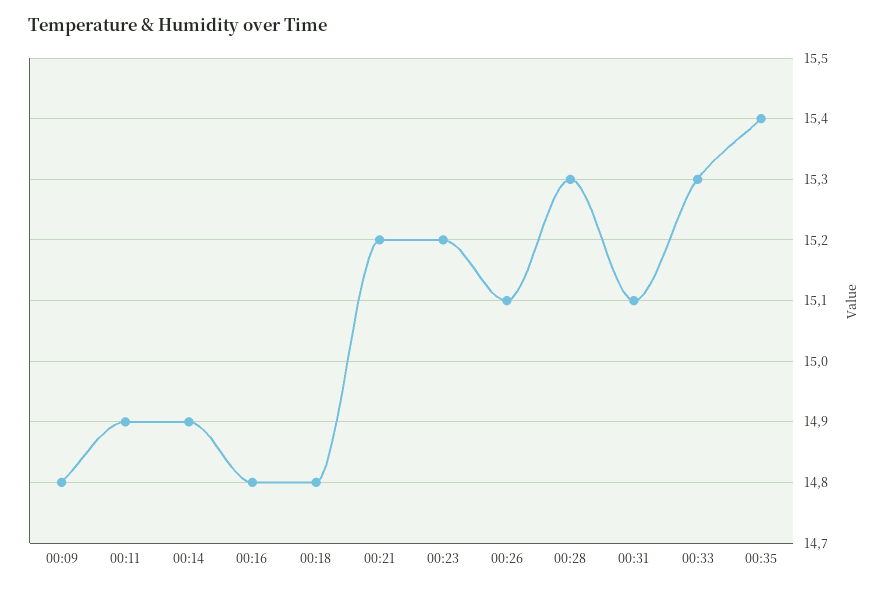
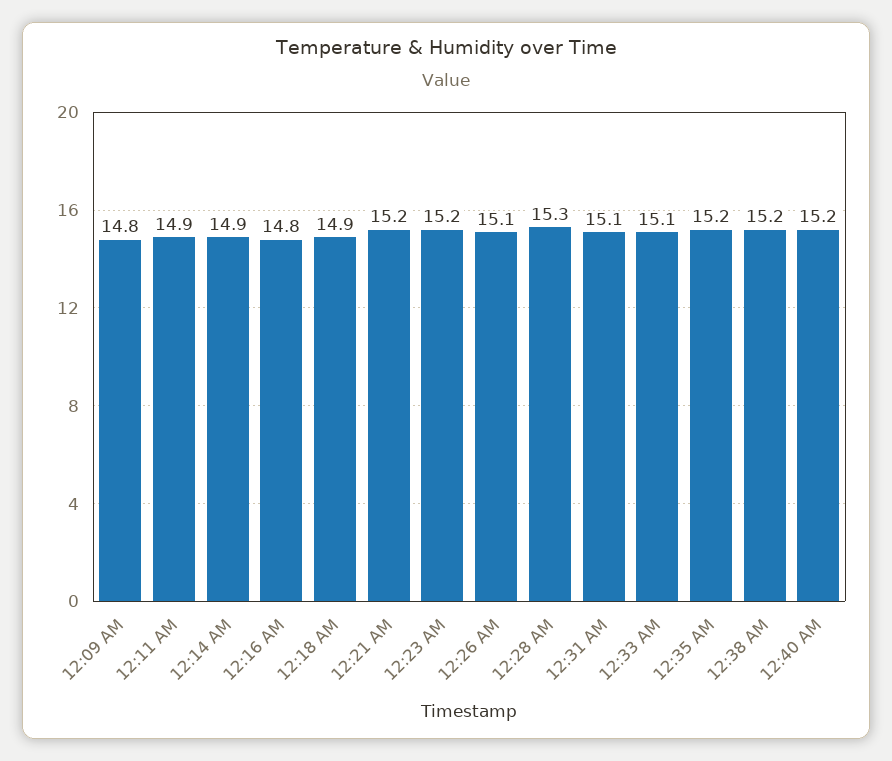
00:18: 14.8 -> 14.9
00:33: 15.3 -> 15.1
00:35: 15.4 -> 15.2
12:38 AM: none -> 15.2
12:40 AM: none -> 15.2

